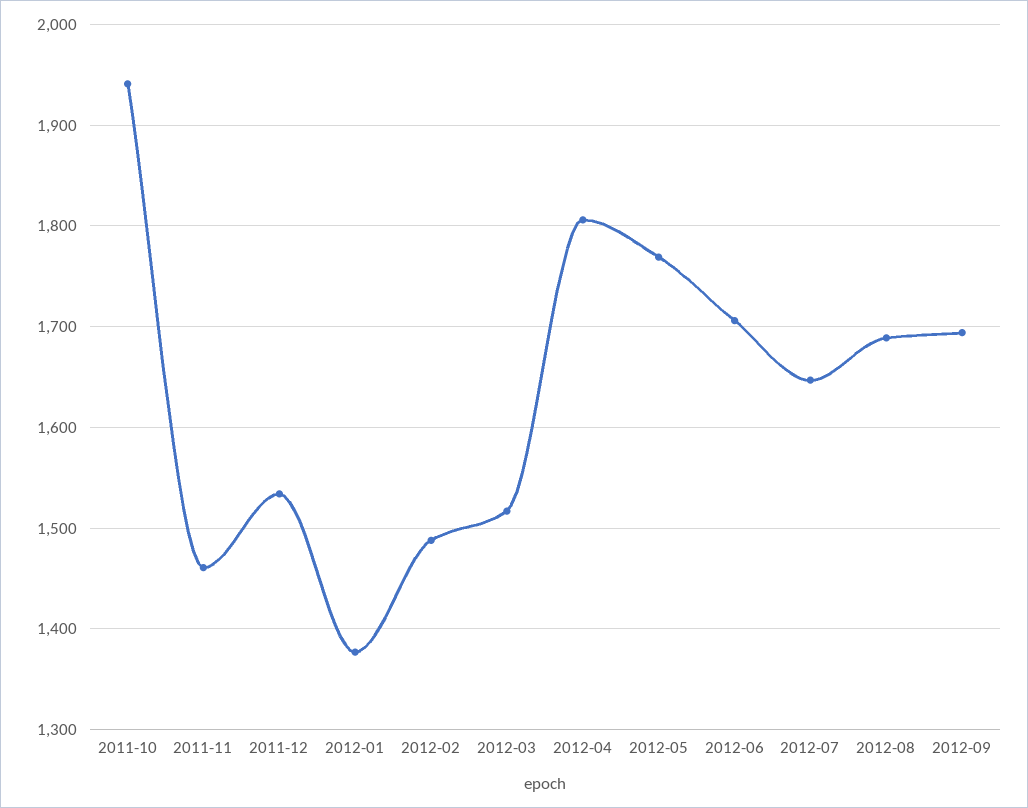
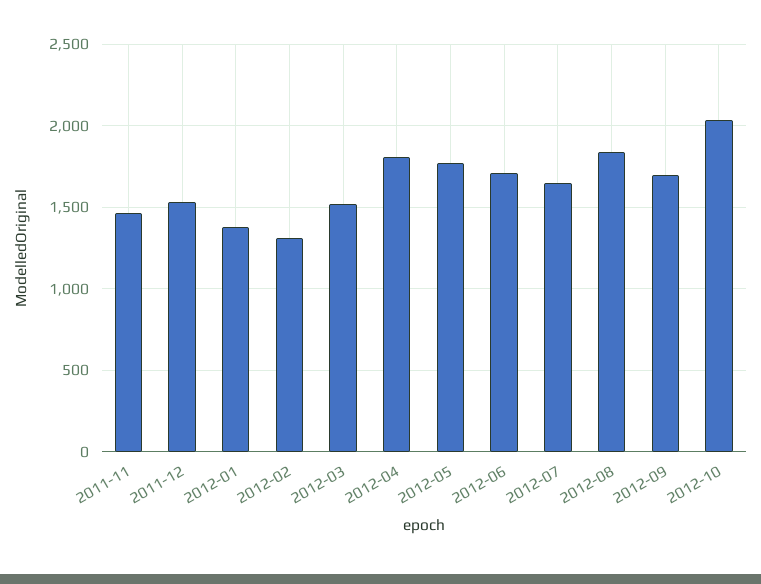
2011-10: 1940 -> none
2012-02: 1490 -> 1300
2012-08: 1690 -> 1850
2012-10: none -> 2050

